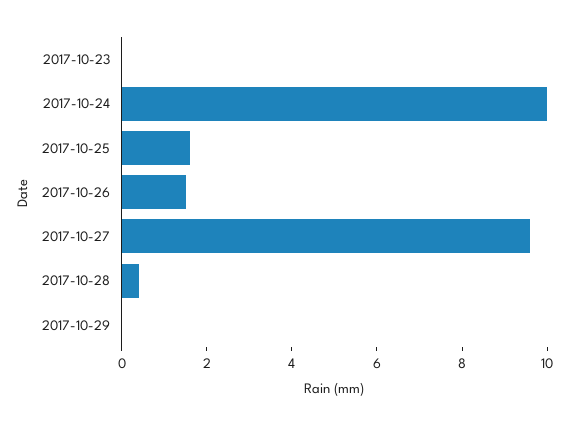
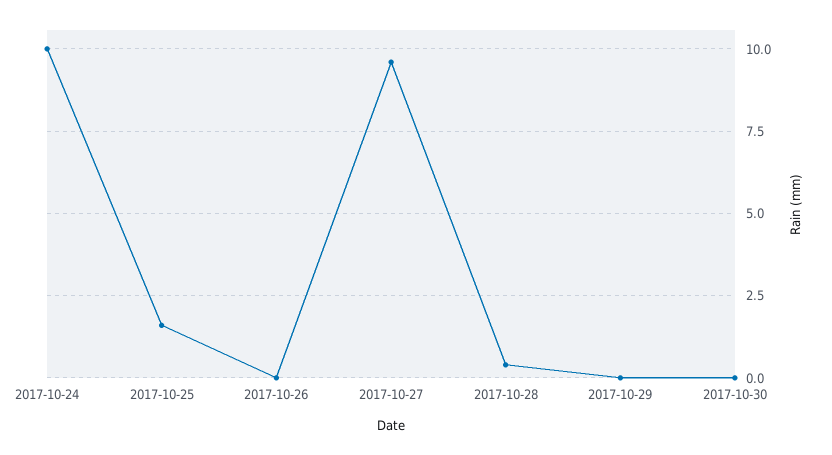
2017-10-23: 0 -> none
2017-10-26: 1.5 -> 0
2017-10-30: none -> 0

